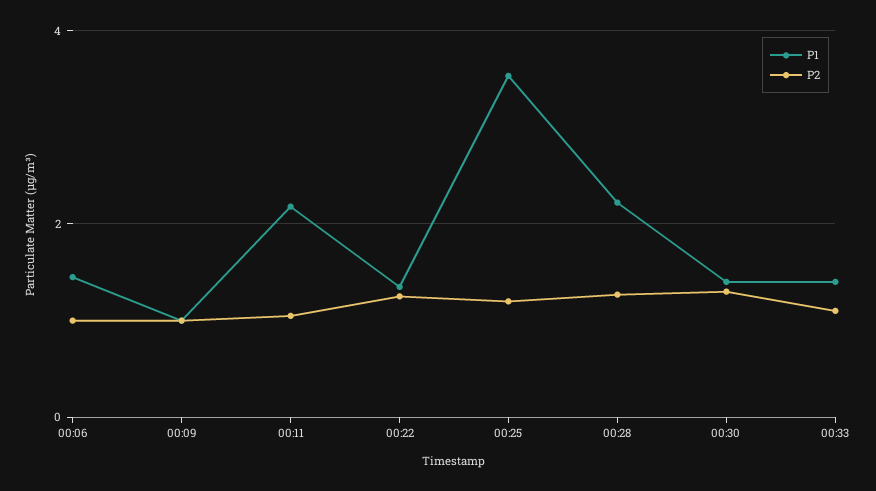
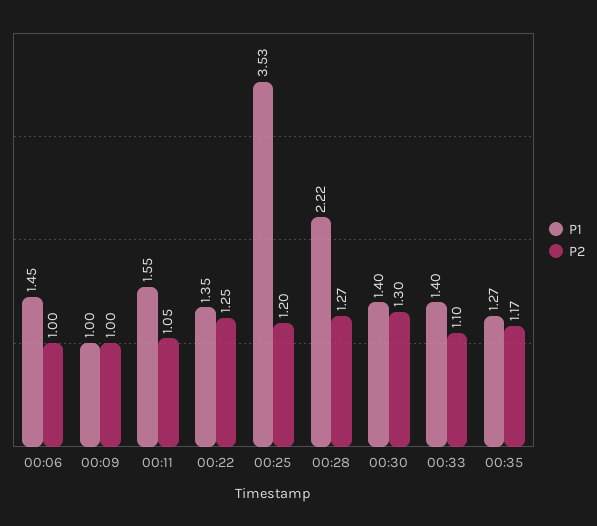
P1, 00:11: 2.2 -> 1.55
P1, 00:35: none -> 1.27
P2, 00:35: none -> 1.17

